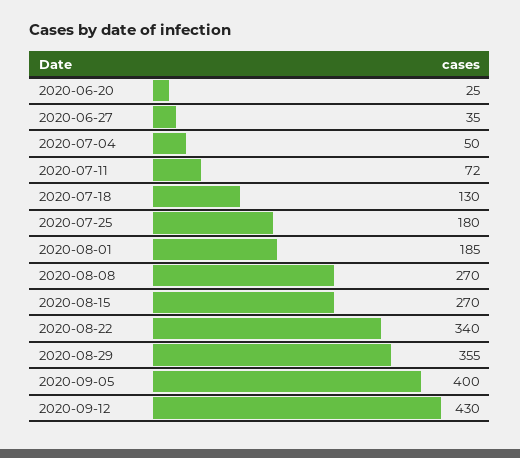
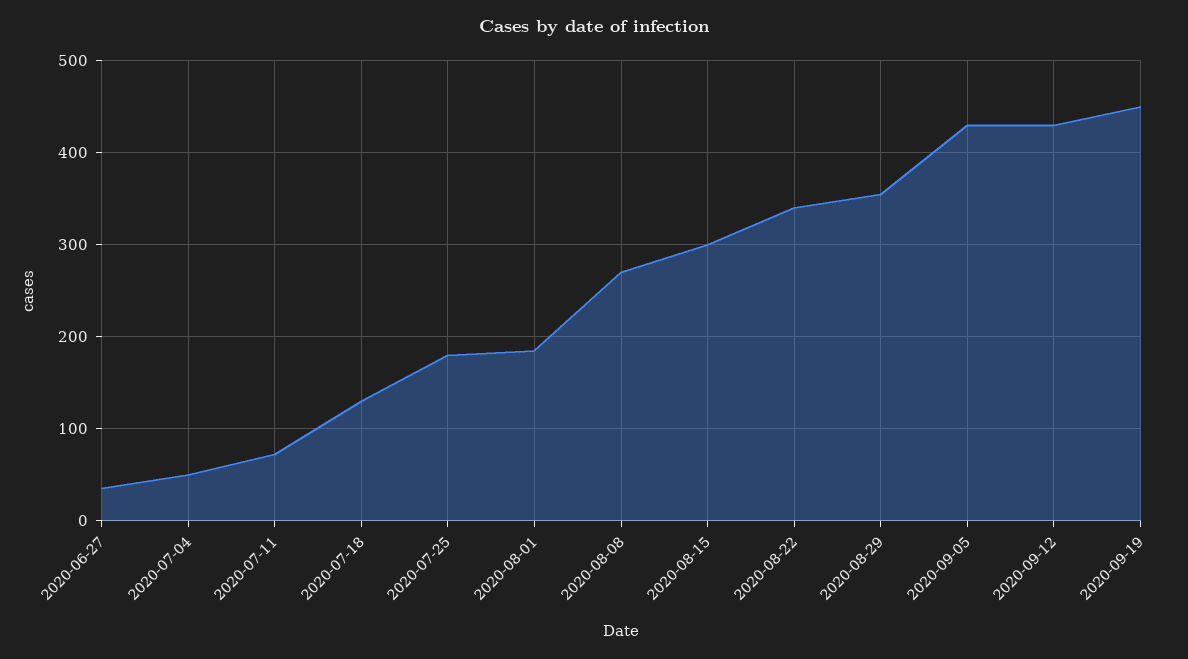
2020-06-20: 25 -> none
2020-08-15: 270 -> 300
2020-09-05: 400 -> 430
2020-09-19: none -> 450

